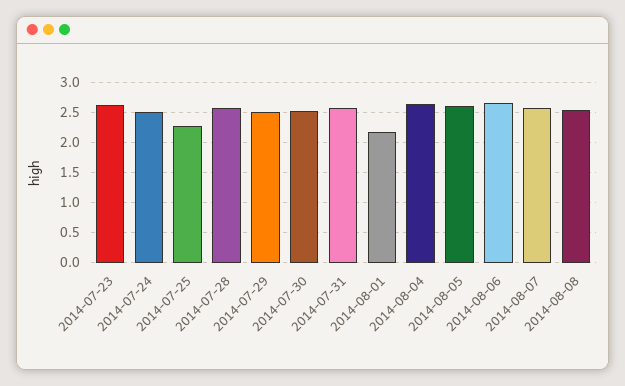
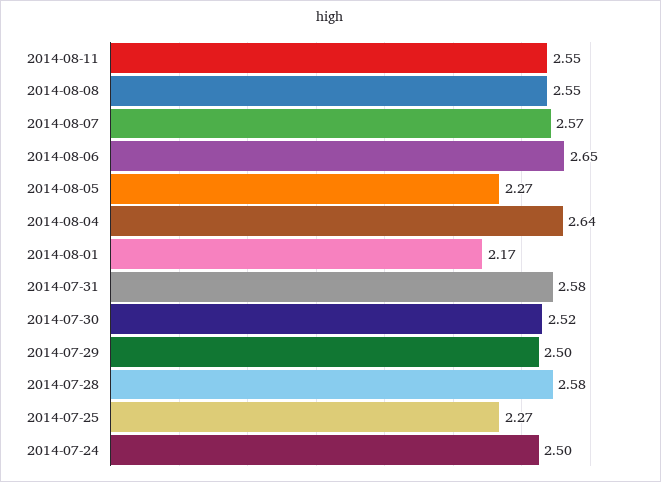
2014-07-23: 2.6 -> none
2014-08-05: 2.6 -> 2.27
2014-08-11: none -> 2.55

